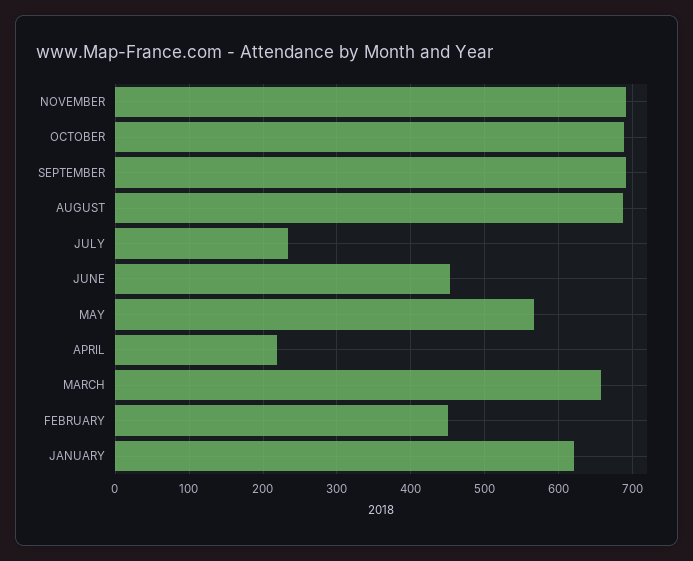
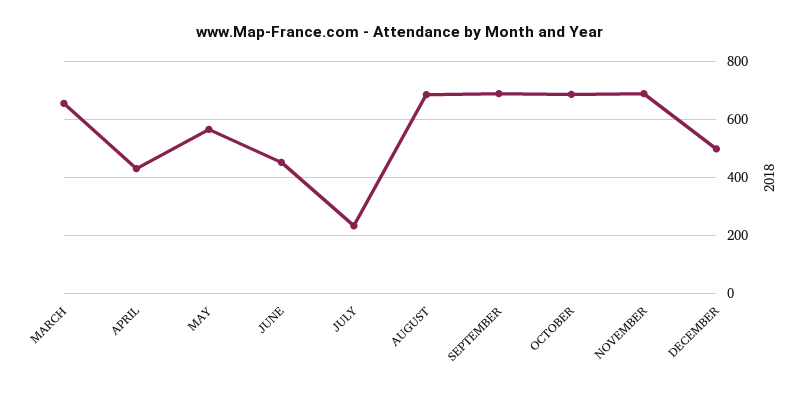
APRIL: 220 -> 425
FEBRUARY: 450 -> none
JANUARY: 620 -> none
DECEMBER: none -> 500

